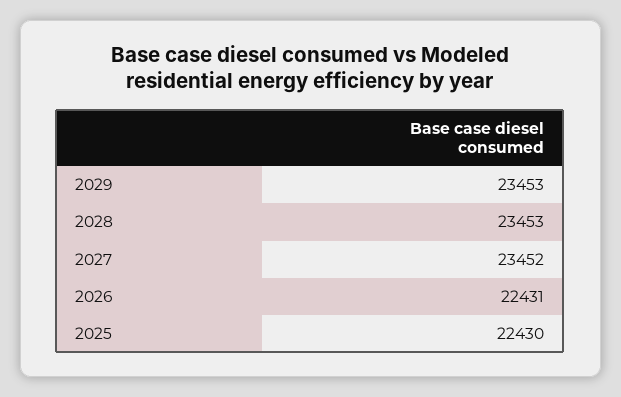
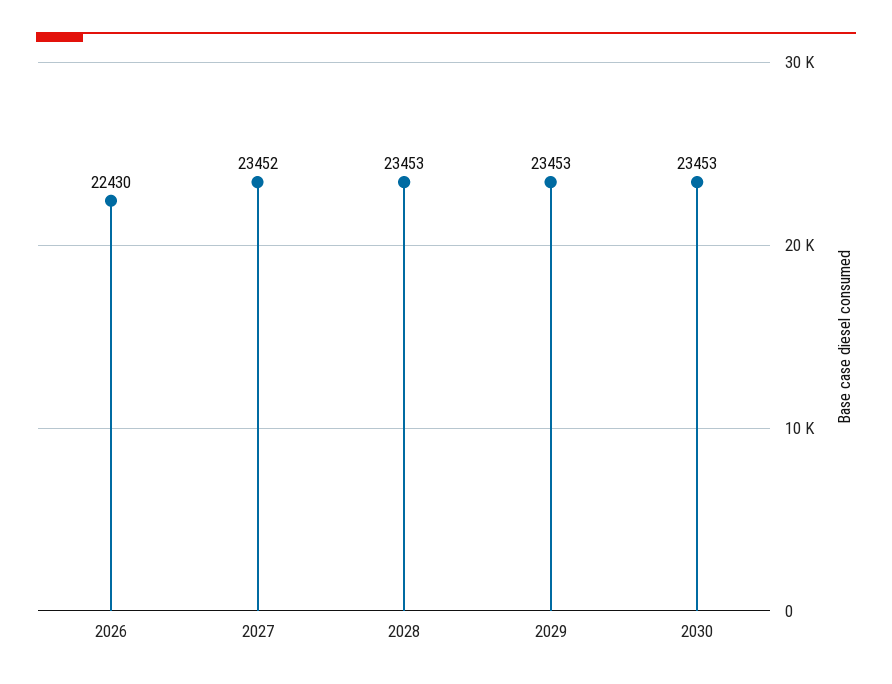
2026: 22431 -> 22430
2025: 22430 -> none
2030: none -> 23453

